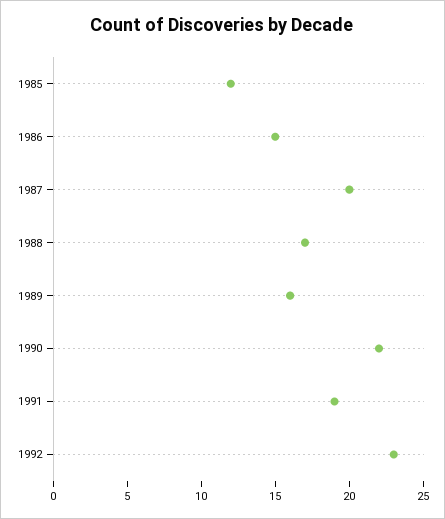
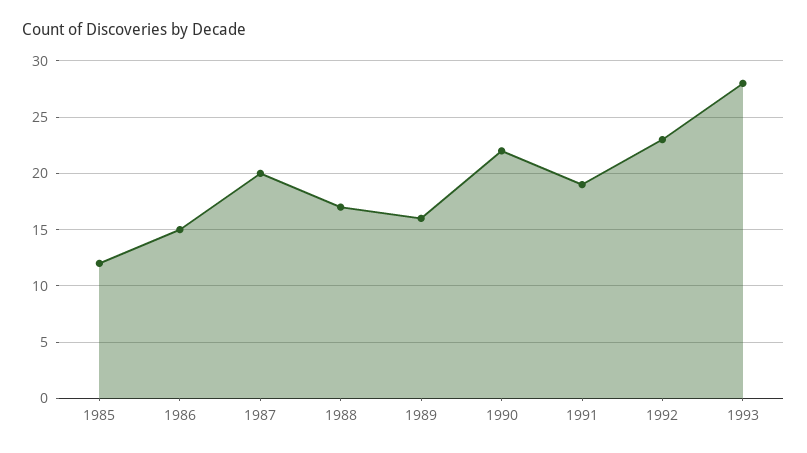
1993: none -> 28

